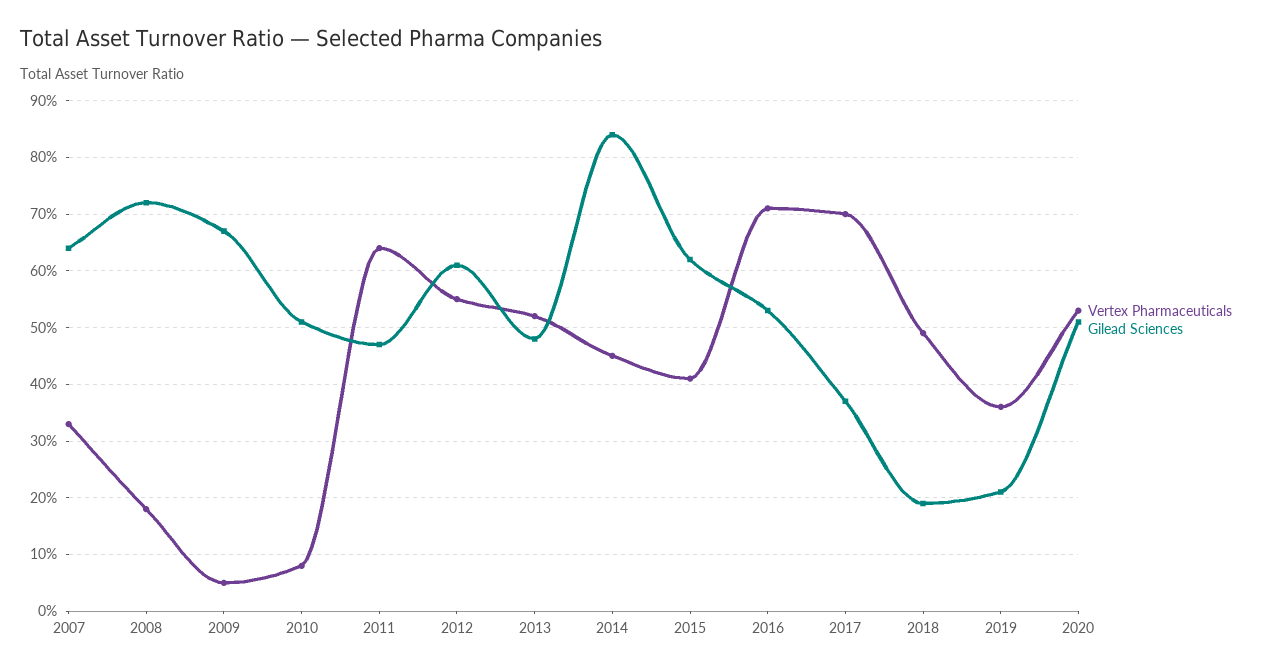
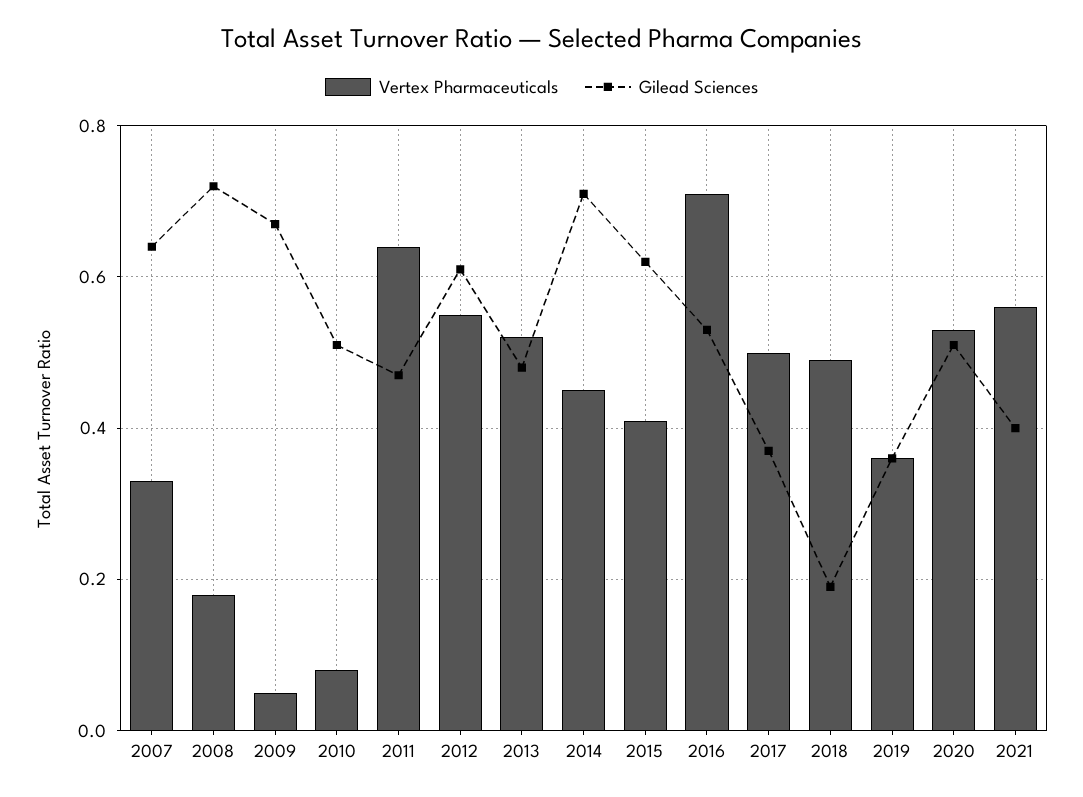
Gilead Sciences, 2014: 0.85 -> 0.7
Vertex Pharmaceuticals, 2017: 0.7 -> 0.5
Gilead Sciences, 2019: 0.2 -> 0.35
Vertex Pharmaceuticals, 2021: none -> 0.55
Gilead Sciences, 2021: none -> 0.4

